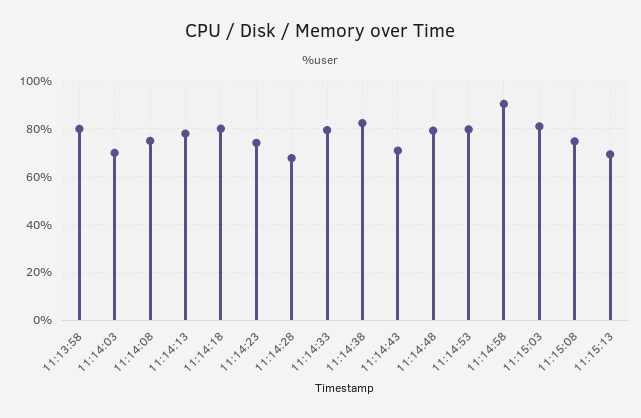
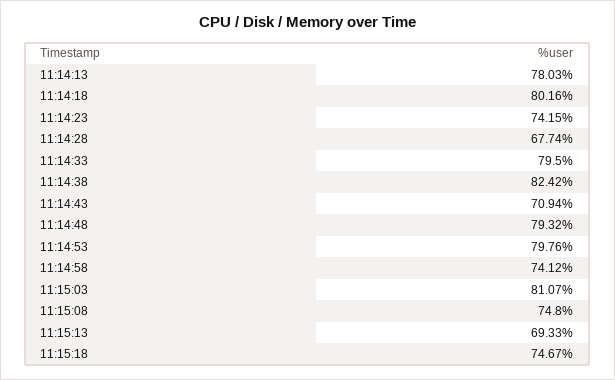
11:13:58: 80 -> none
11:14:03: 70 -> none
11:14:08: 75 -> none
11:14:58: 90 -> 74.12
11:15:18: none -> 74.67

